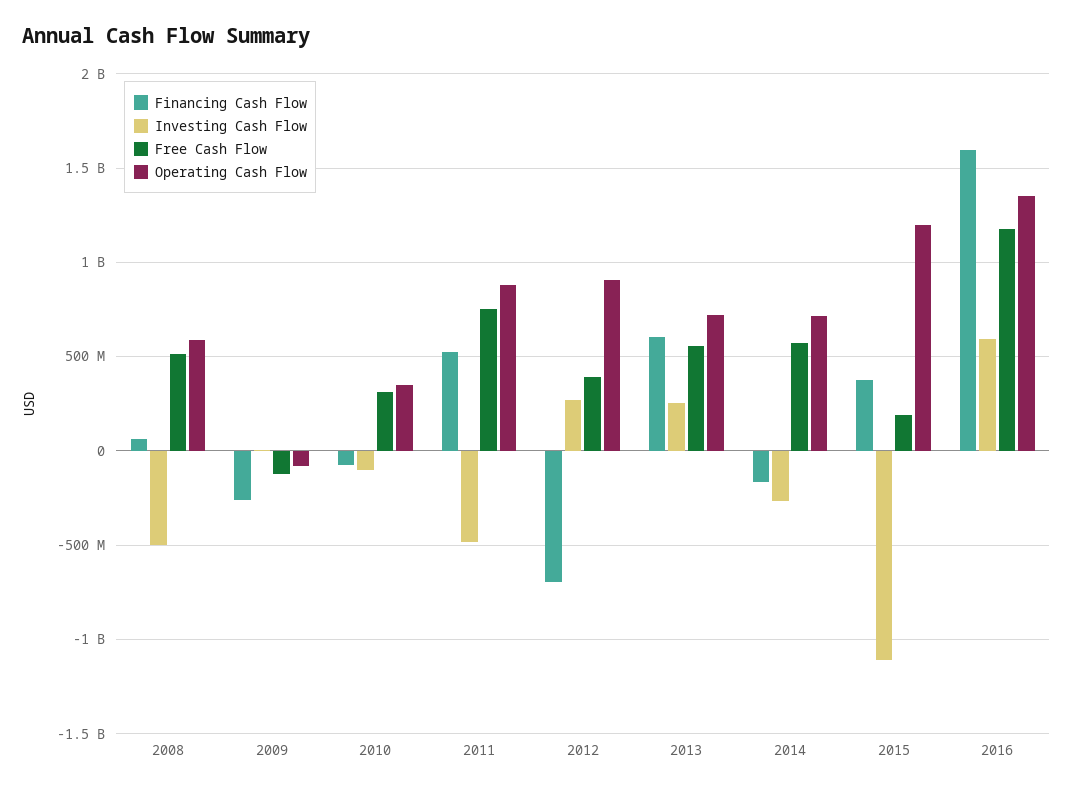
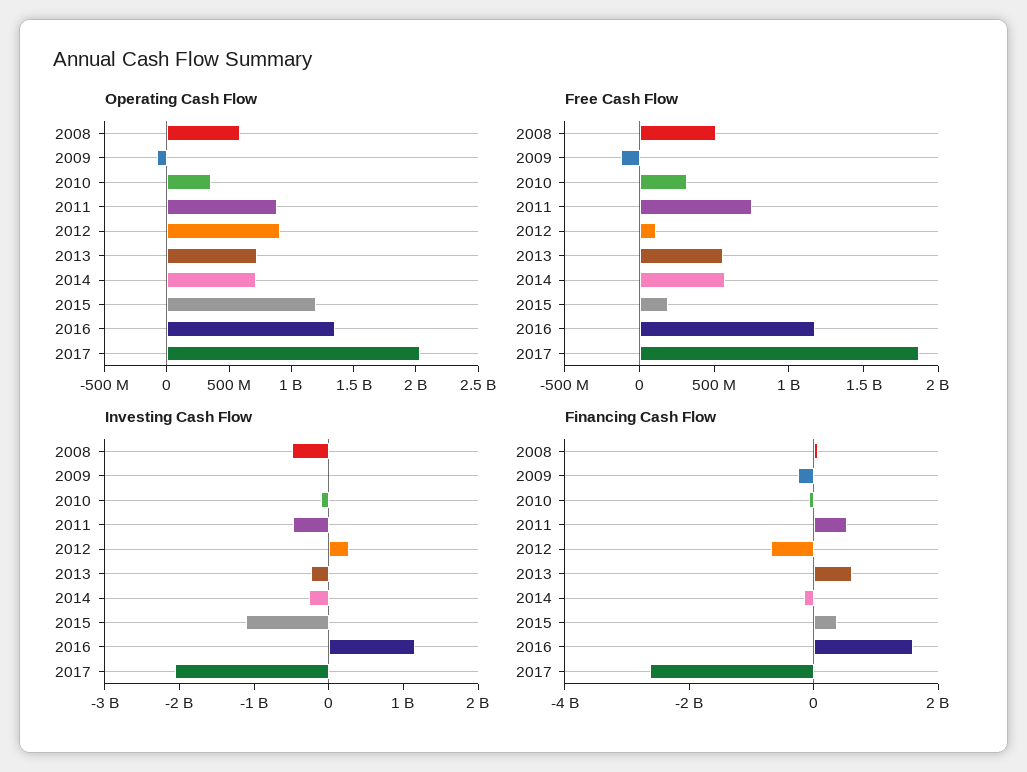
Free Cash Flow, 2012: 400000000 -> 100000000
Investing Cash Flow, 2013: 250000000 -> -200000000
Investing Cash Flow, 2016: 600000000 -> 1200000000
Operating Cash Flow, 2017: none -> 2000000000
Free Cash Flow, 2017: none -> 1900000000
Investing Cash Flow, 2017: none -> -2000000000
Financing Cash Flow, 2017: none -> -2500000000

